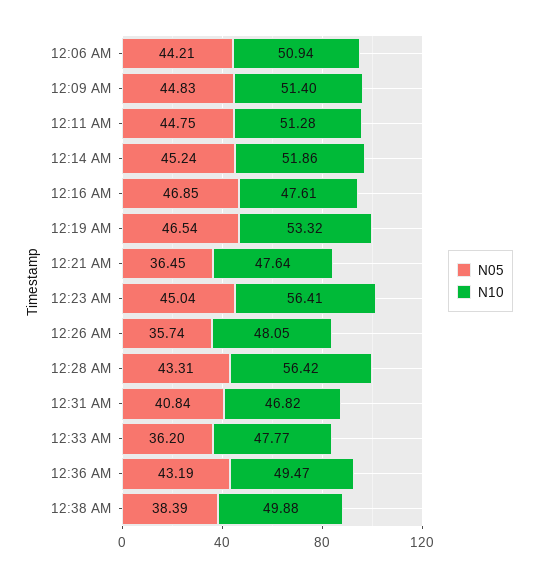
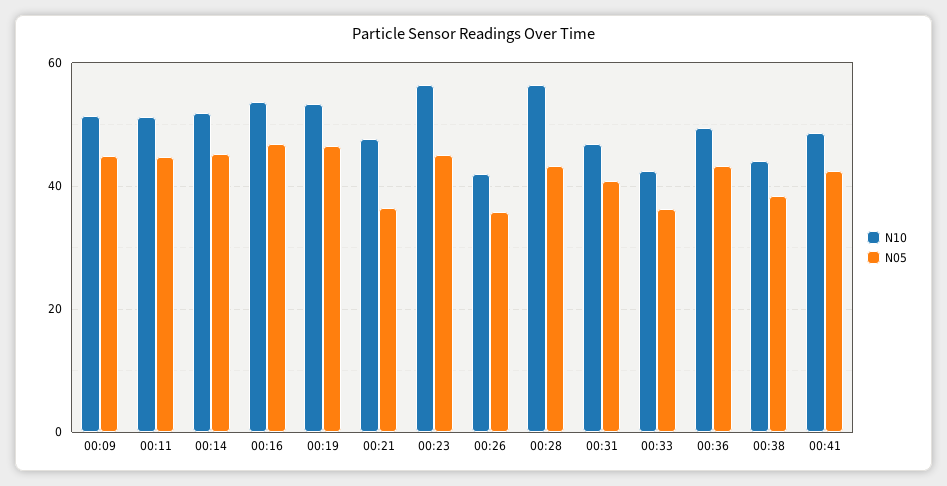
N05, 12:06 AM: 44.21 -> none
N10, 12:06 AM: 50.94 -> none
N10, 12:16 AM: 47.61 -> 54
N10, 12:26 AM: 48.05 -> 42
N10, 12:33 AM: 47.77 -> 42
N10, 12:38 AM: 49.88 -> 44
N10, 00:41: none -> 48
N05, 00:41: none -> 42

